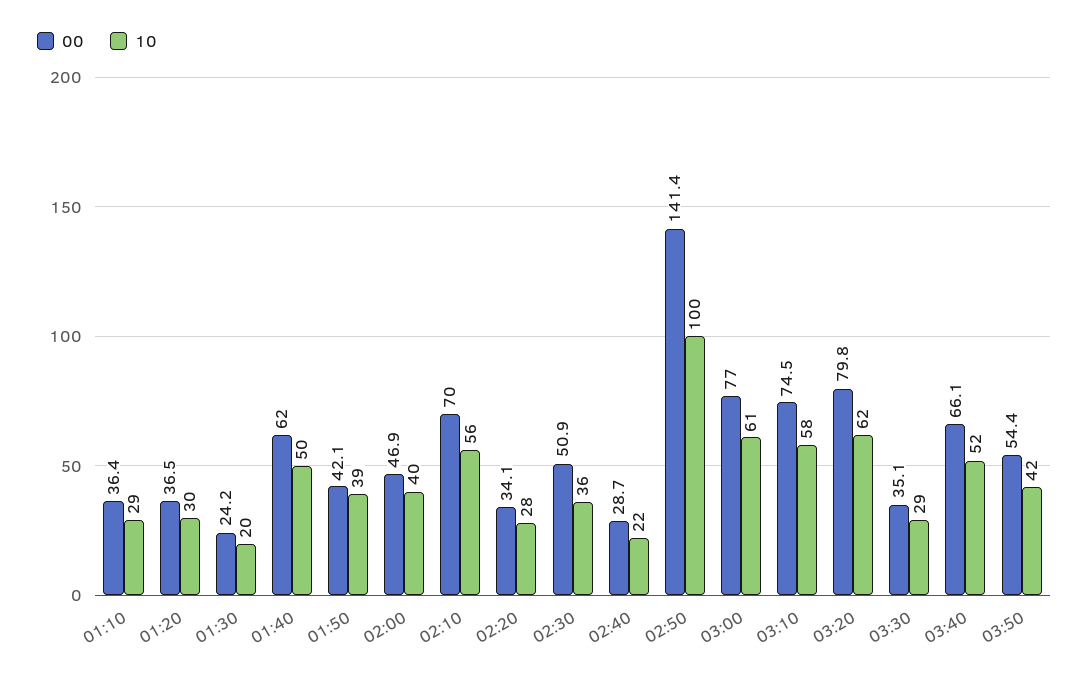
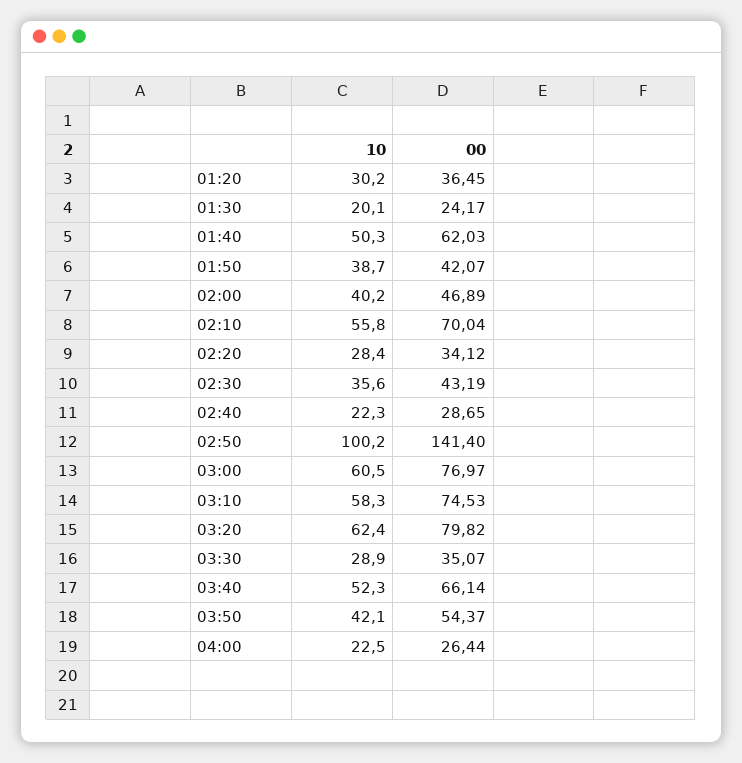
00, 01:10: 36.4 -> none
10, 01:10: 29 -> none
00, 02:30: 50.9 -> 43.19
10, 04:00: none -> 22.5
00, 04:00: none -> 26.44

